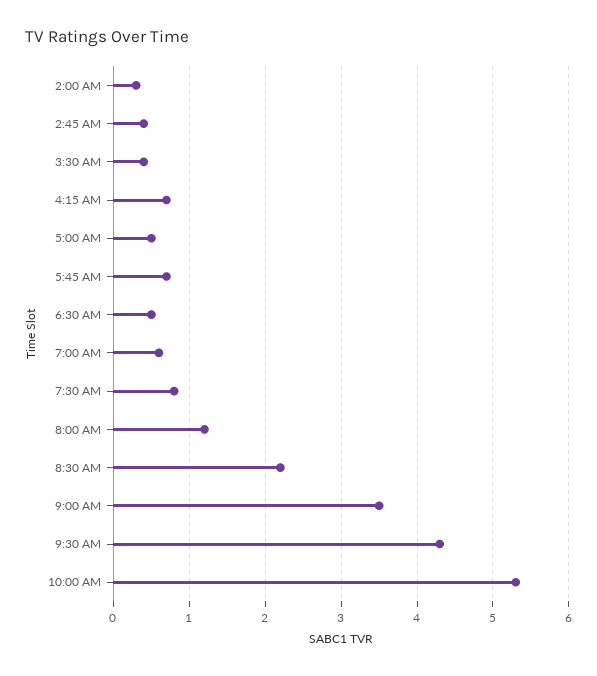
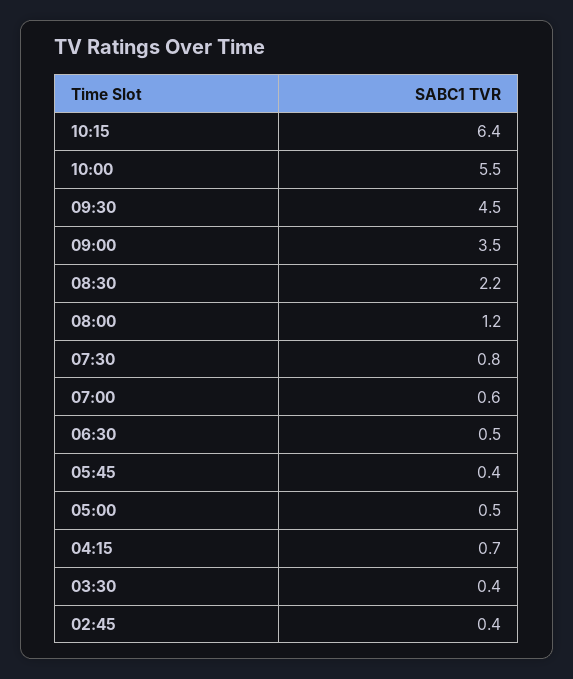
2:00 AM: 0.3 -> none
5:45 AM: 0.7 -> 0.4
9:30 AM: 4.3 -> 4.5
10:00 AM: 5.3 -> 5.5
10:15: none -> 6.4

